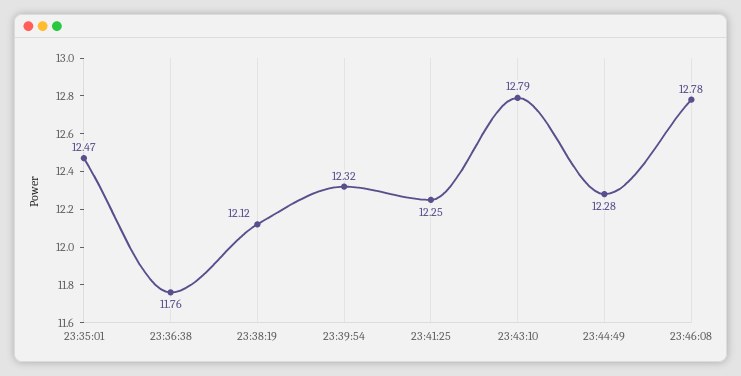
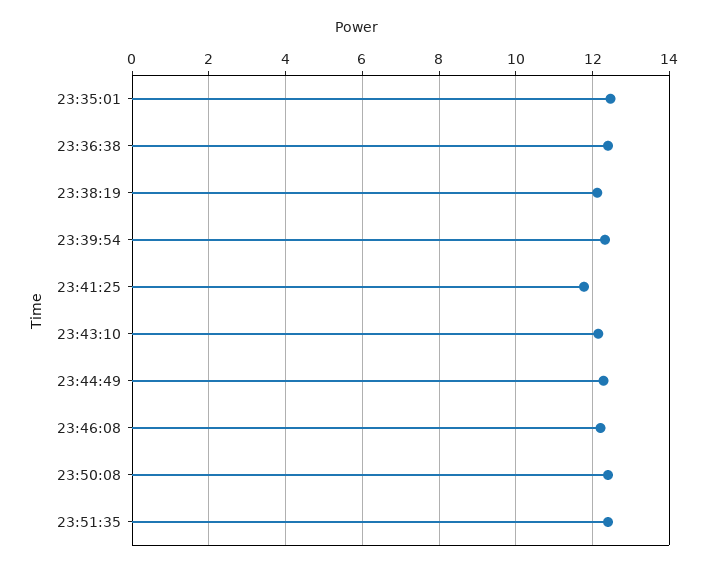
23:36:38: 11.76 -> 12.4
23:41:25: 12.25 -> 11.8
23:43:10: 12.79 -> 12.2
23:46:08: 12.78 -> 12.2
23:50:08: none -> 12.4
23:51:35: none -> 12.4

